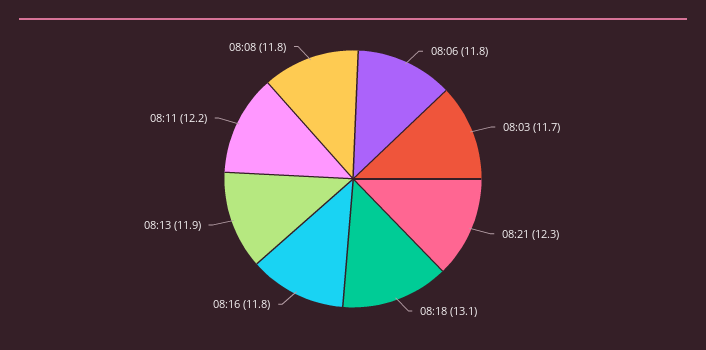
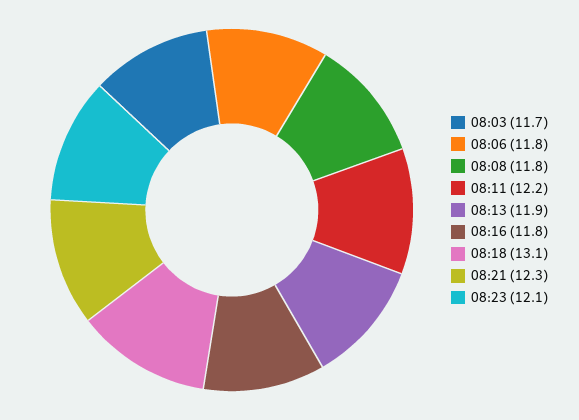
08:23: none -> 12.1

